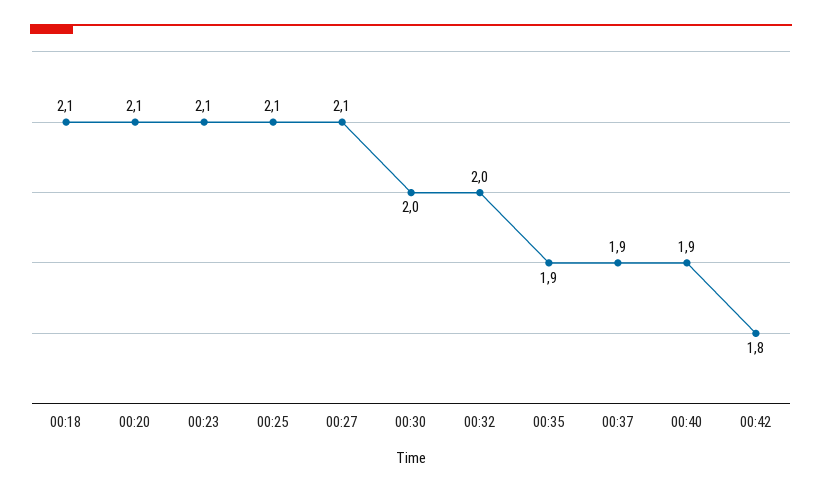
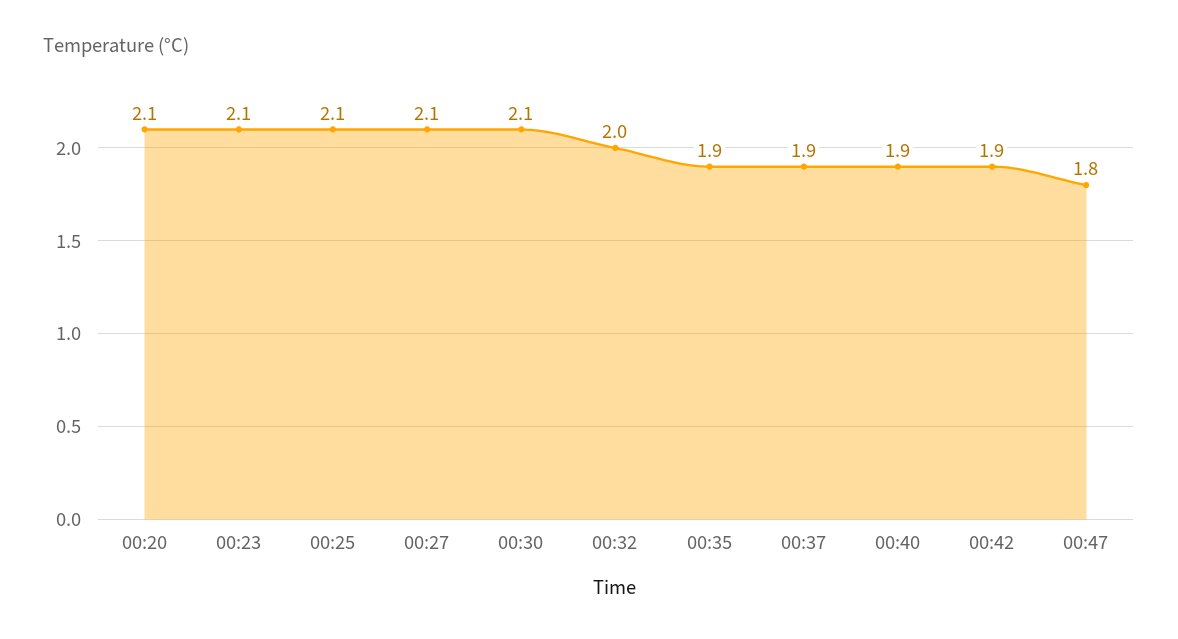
00:18: 2.1 -> none
00:30: 2 -> 2.1
00:42: 1.8 -> 1.9
00:47: none -> 1.8

